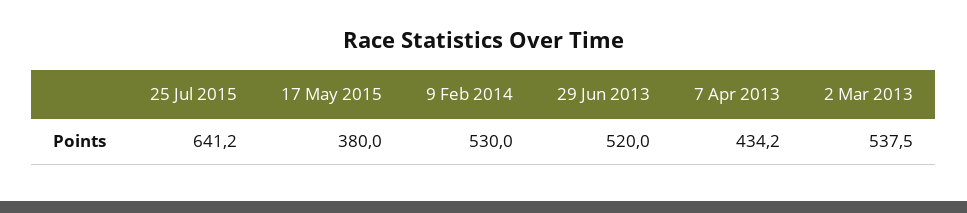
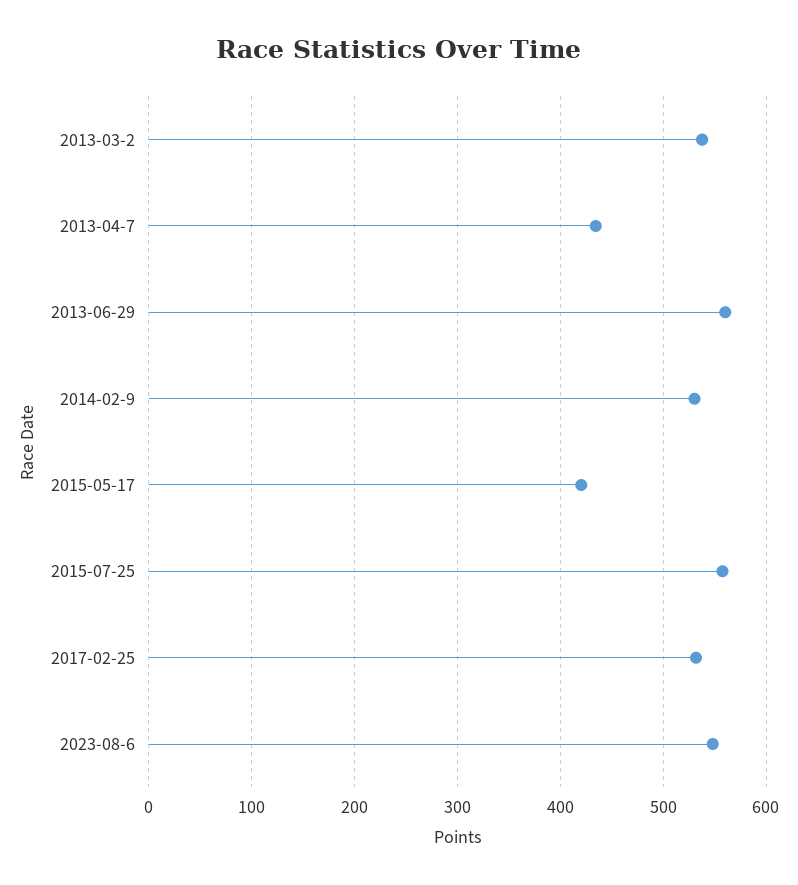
25 Jul 2015: 641.2 -> 560
17 May 2015: 380 -> 420
29 Jun 2013: 520 -> 560
2017-02-25: none -> 530
2023-08-6: none -> 550

